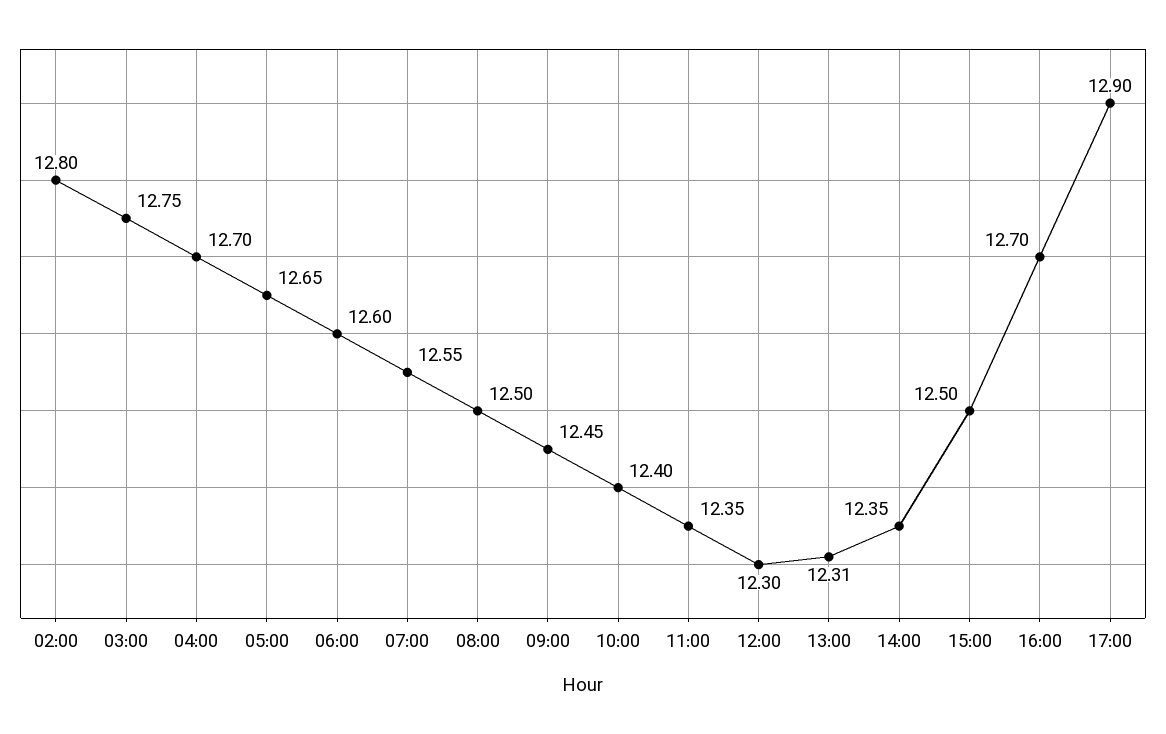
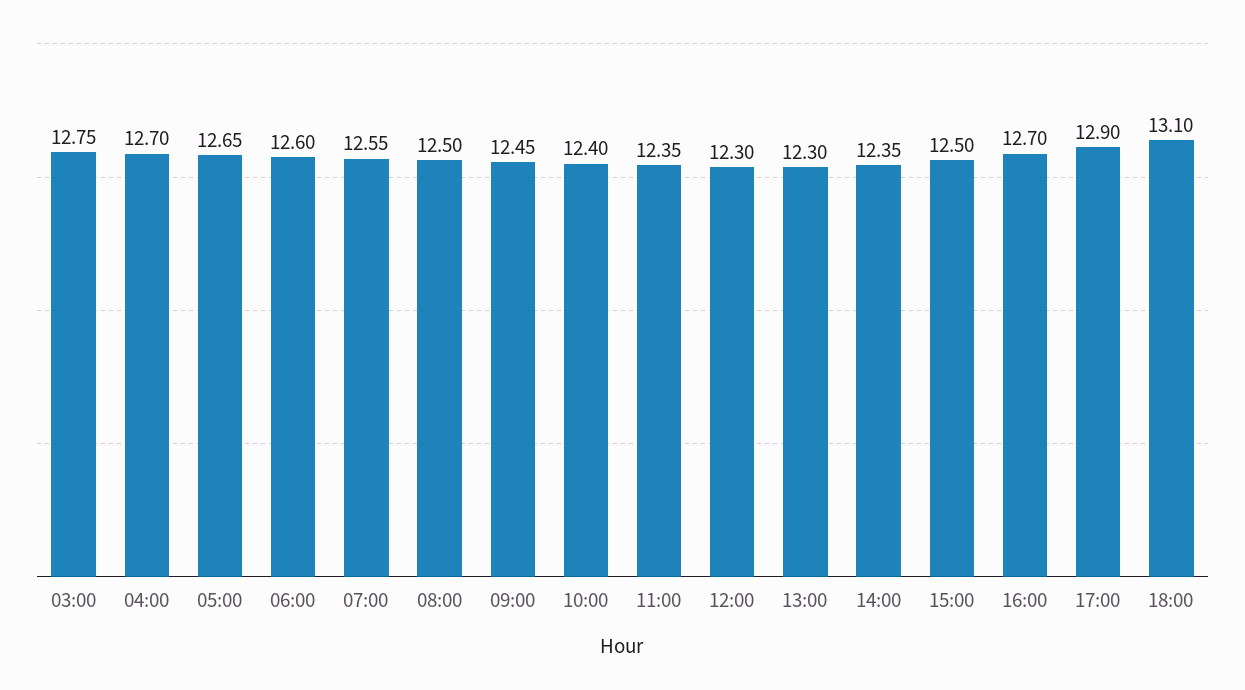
02:00: 12.8 -> none
13:00: 12.31 -> 12.3
18:00: none -> 13.1

